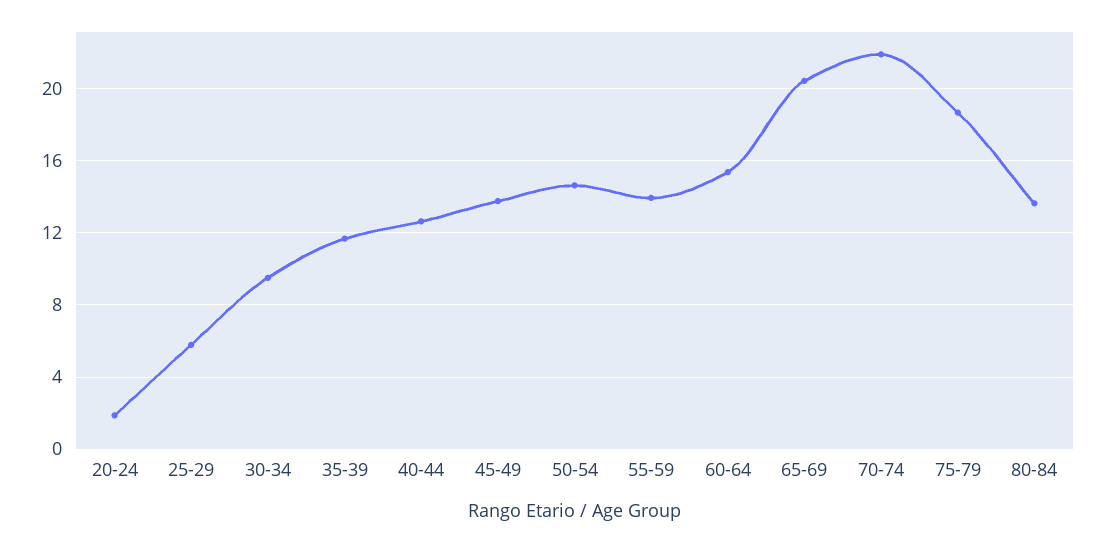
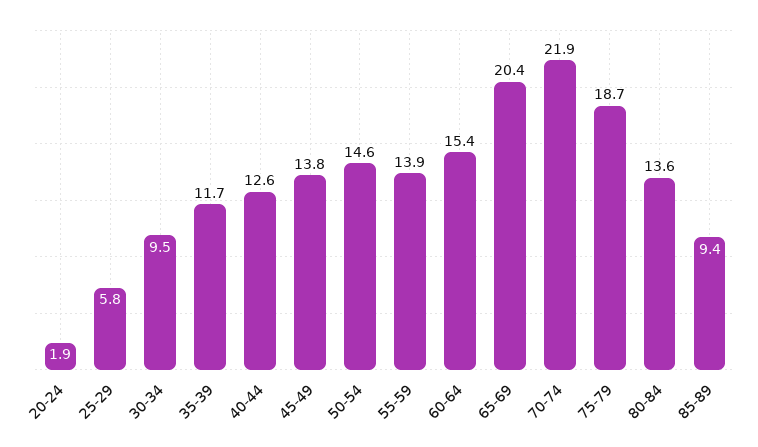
85-89: none -> 9.4

